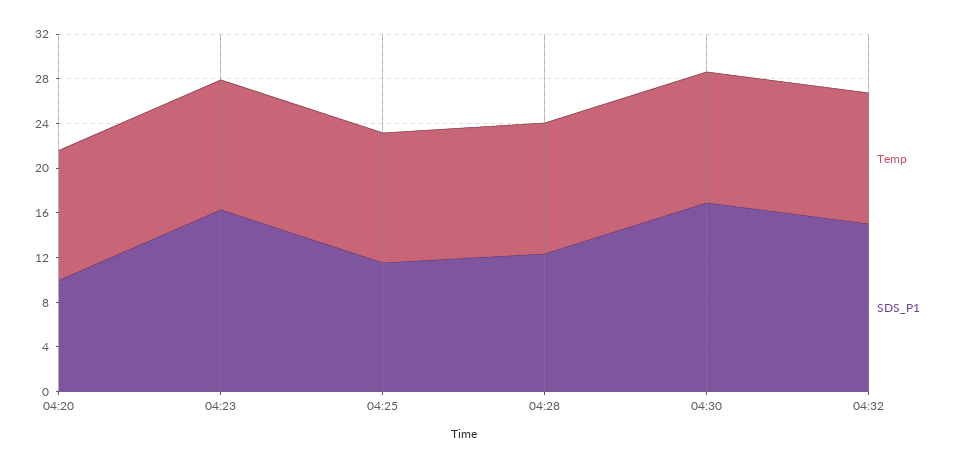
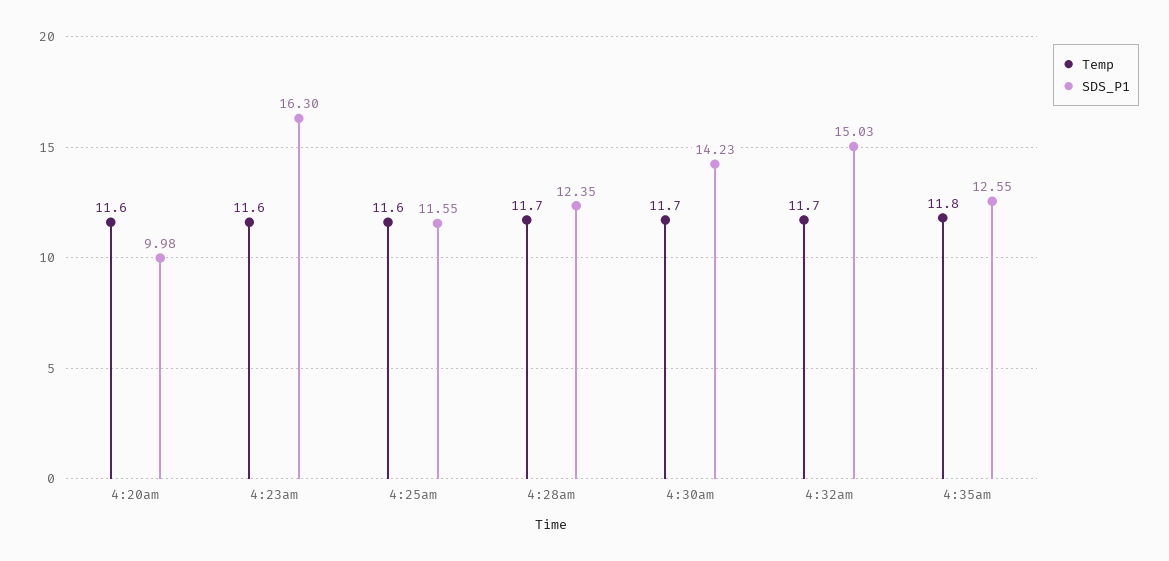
SDS_P1, 04:30: 17 -> 14.23
Temp, 4:35am: none -> 11.8
SDS_P1, 4:35am: none -> 12.55

